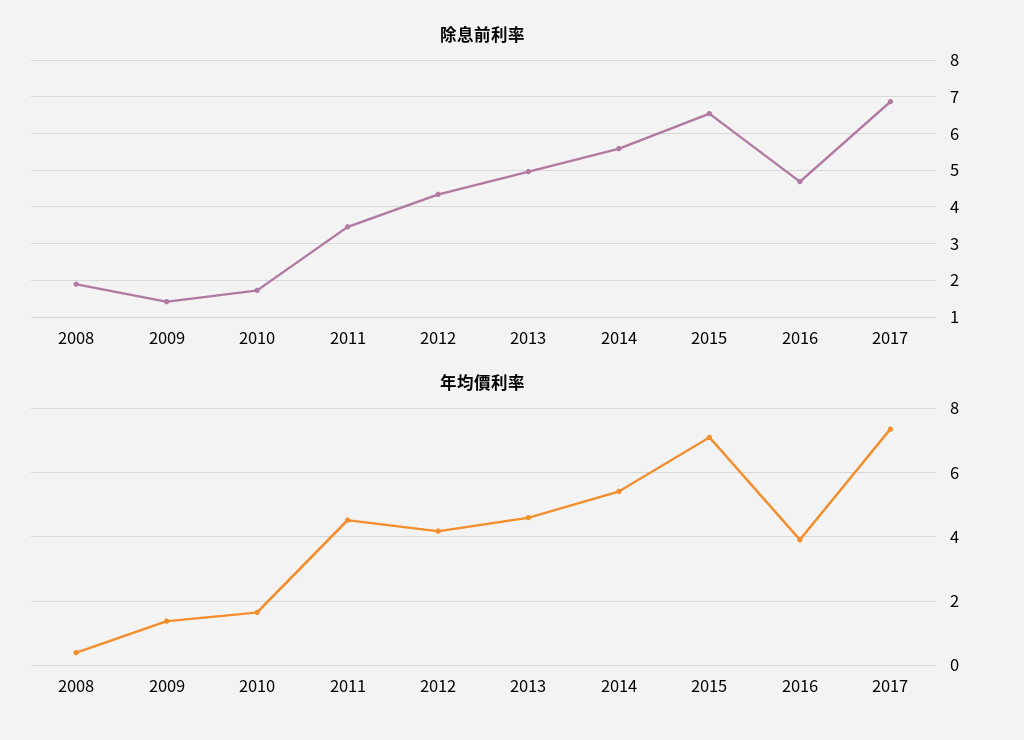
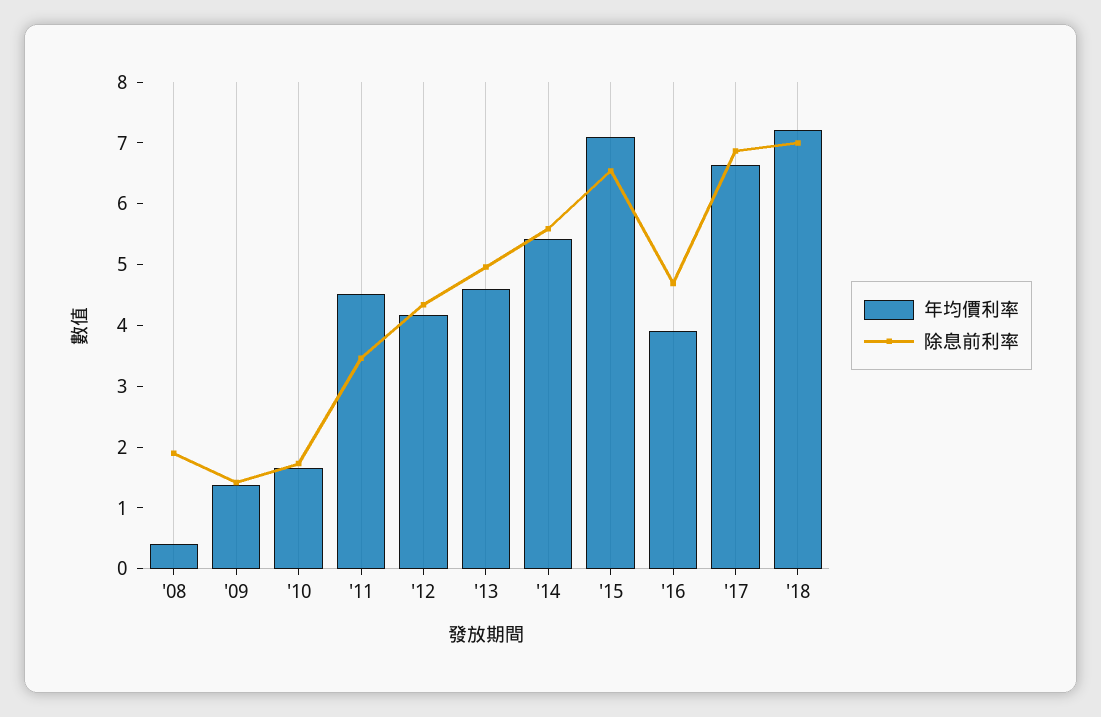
年均價利率, 2017: 7.4 -> 6.6
年均價利率, '18: none -> 7.2
除息前利率, '18: none -> 7

